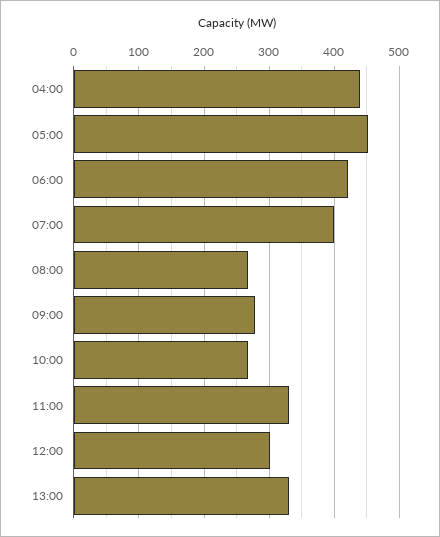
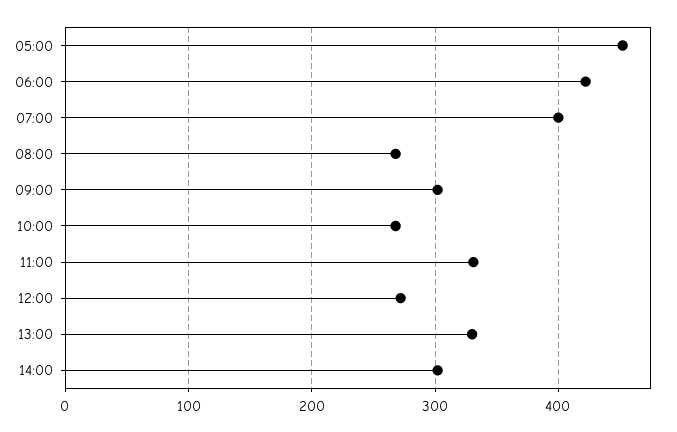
04:00: 440 -> none
09:00: 280 -> 300
12:00: 300 -> 270
14:00: none -> 300

